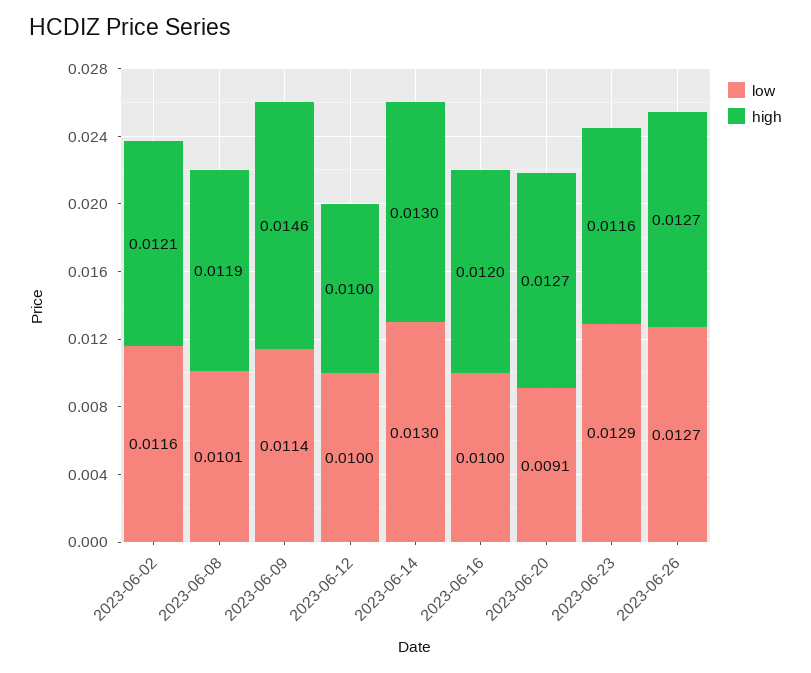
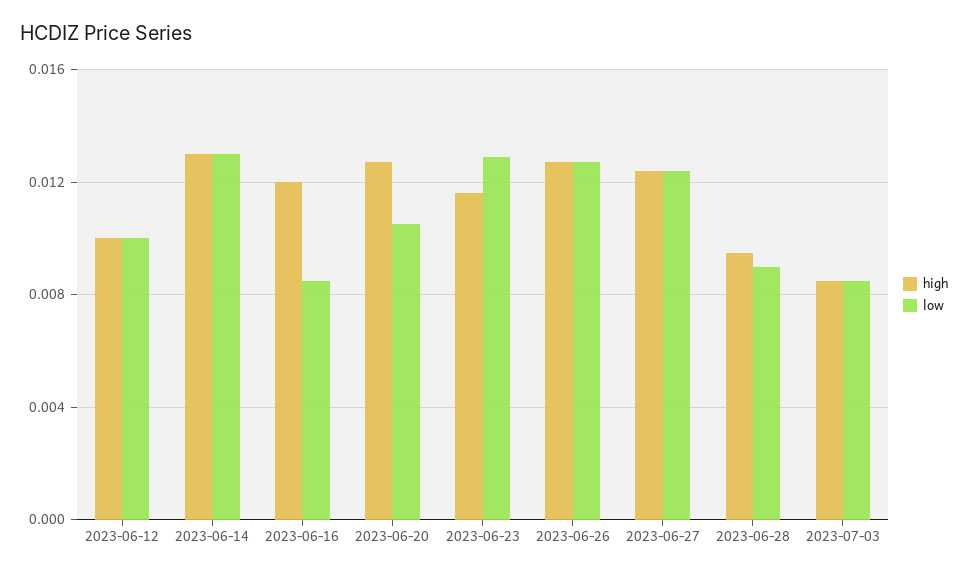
low, 2023-06-02: 0.0116 -> none
high, 2023-06-02: 0.0121 -> none
low, 2023-06-08: 0.0101 -> none
high, 2023-06-08: 0.0119 -> none
low, 2023-06-09: 0.0114 -> none
high, 2023-06-09: 0.0146 -> none
low, 2023-06-16: 0.01 -> 0.0085
low, 2023-06-20: 0.0091 -> 0.0105
high, 2023-06-27: none -> 0.0125
low, 2023-06-27: none -> 0.0125
high, 2023-06-28: none -> 0.0095
low, 2023-06-28: none -> 0.009
high, 2023-07-03: none -> 0.0085
low, 2023-07-03: none -> 0.0085

